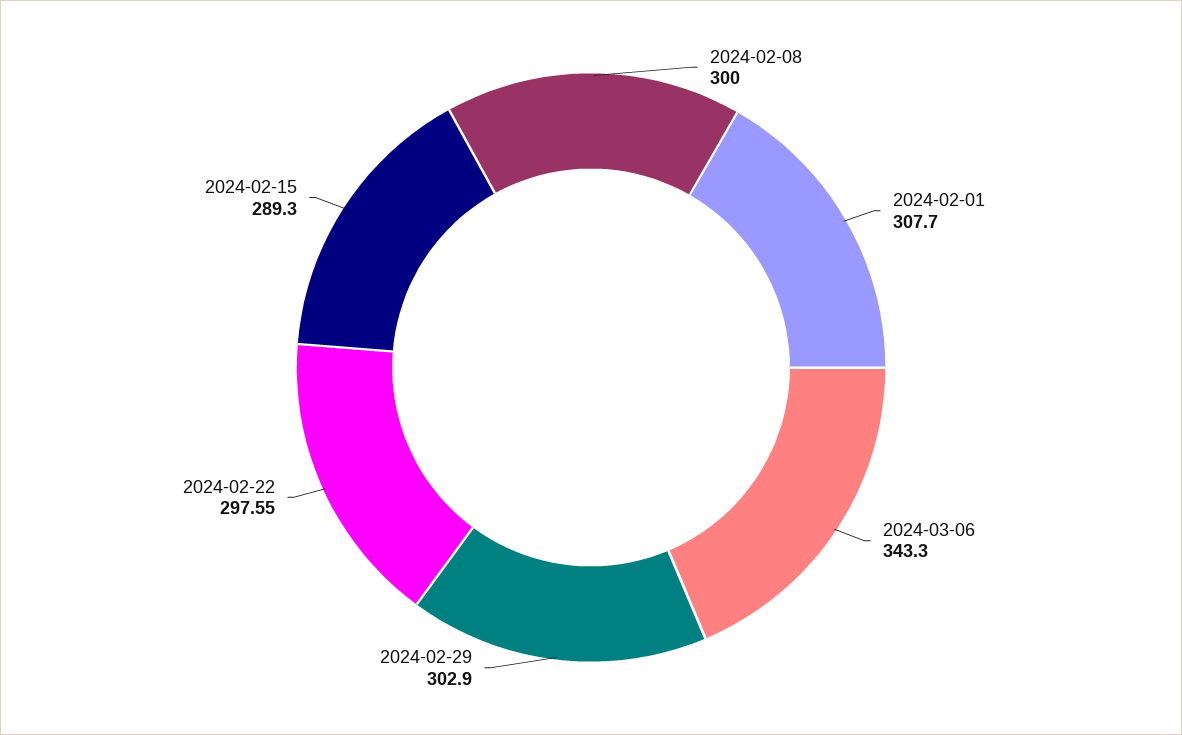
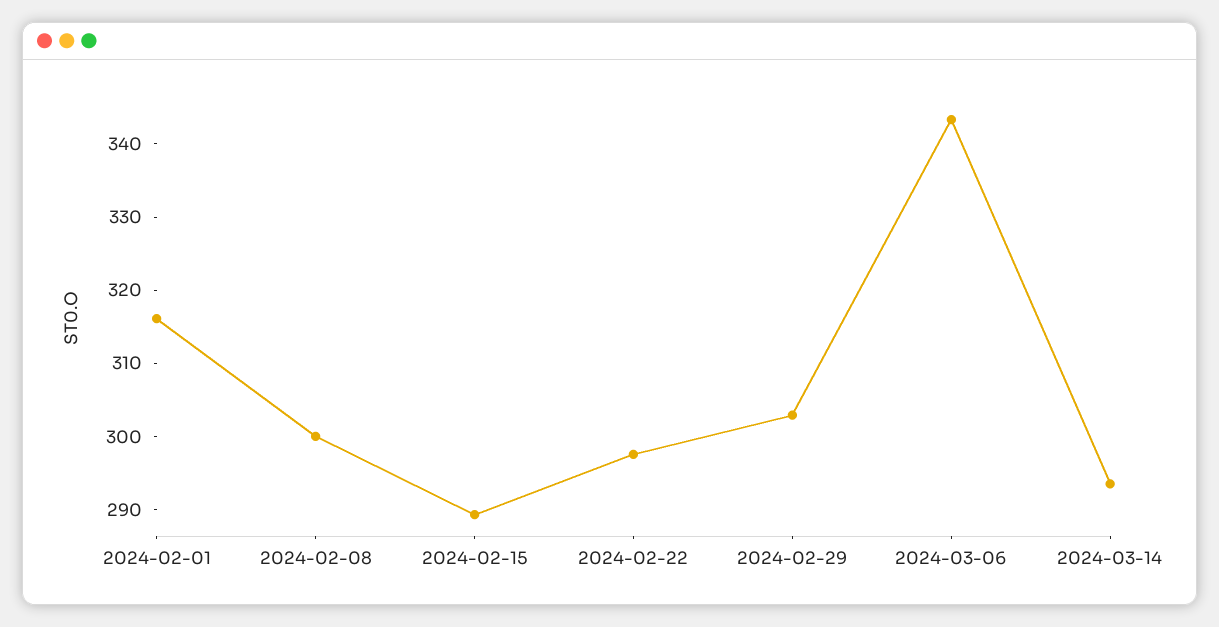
2024-02-01: 307.7 -> 316
2024-03-14: none -> 294

